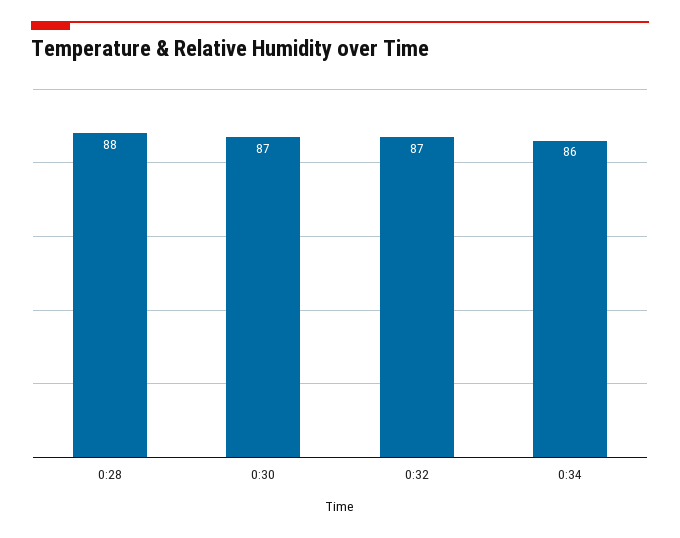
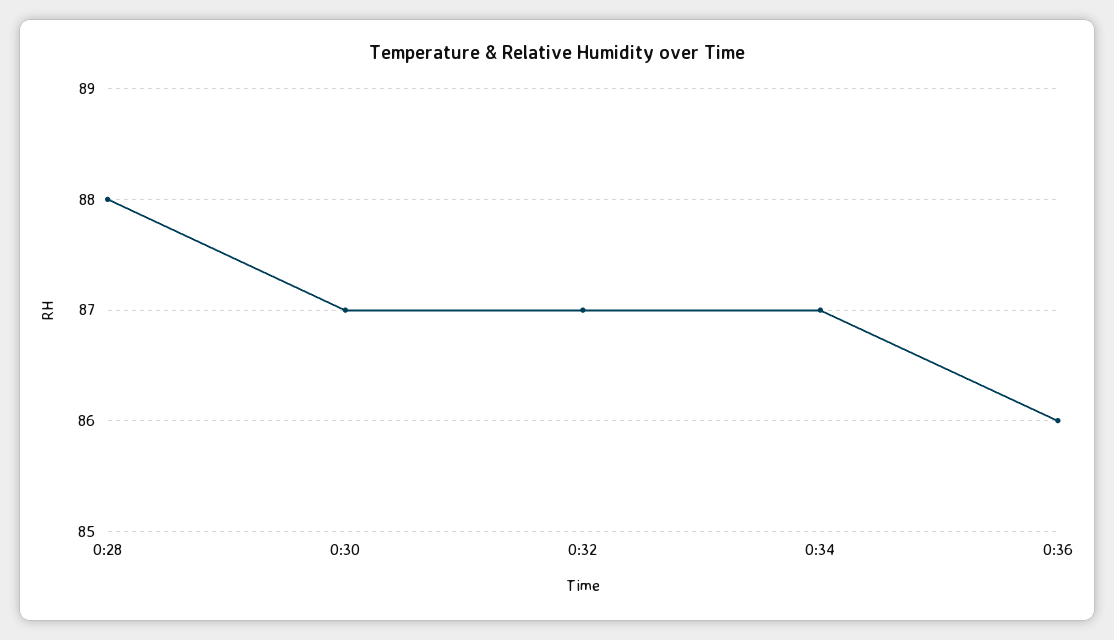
0:34: 86 -> 87
0:36: none -> 86

